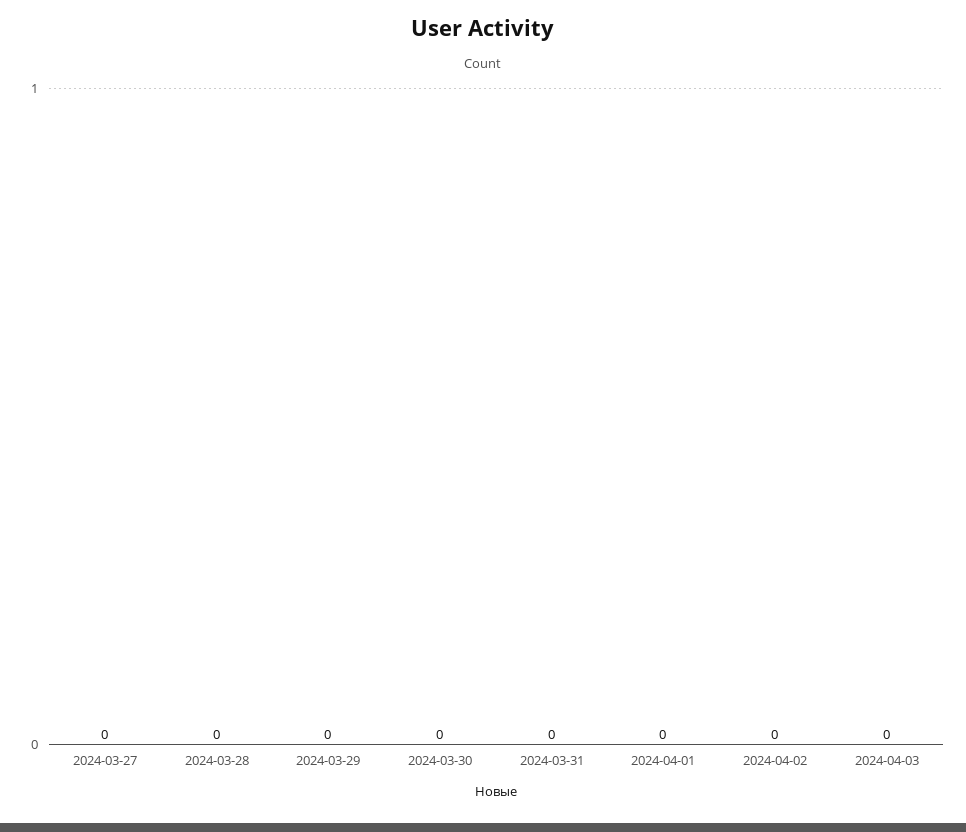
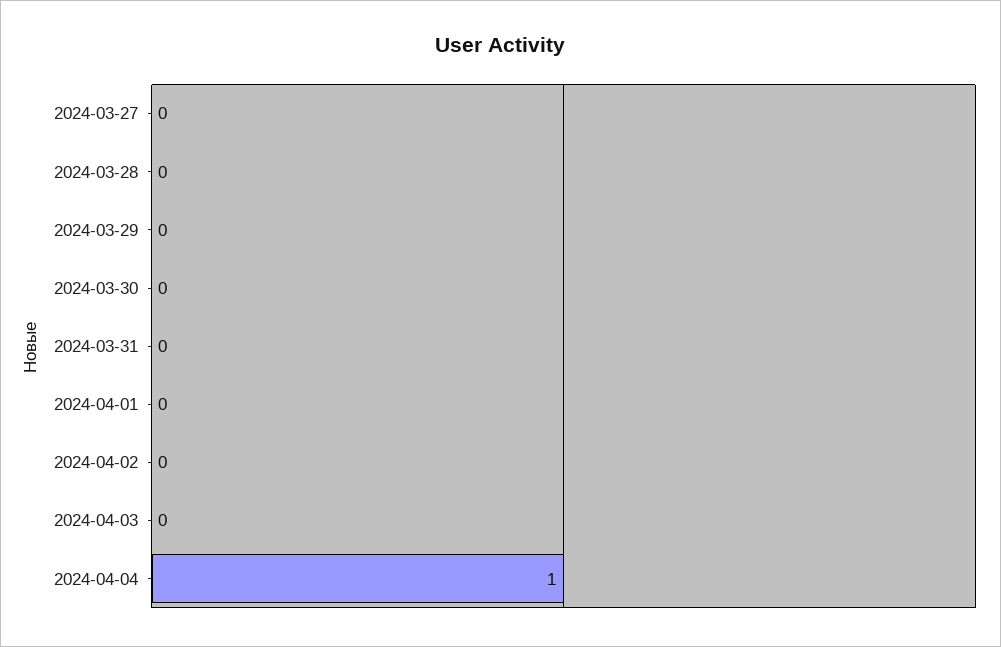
2024-04-04: none -> 1

